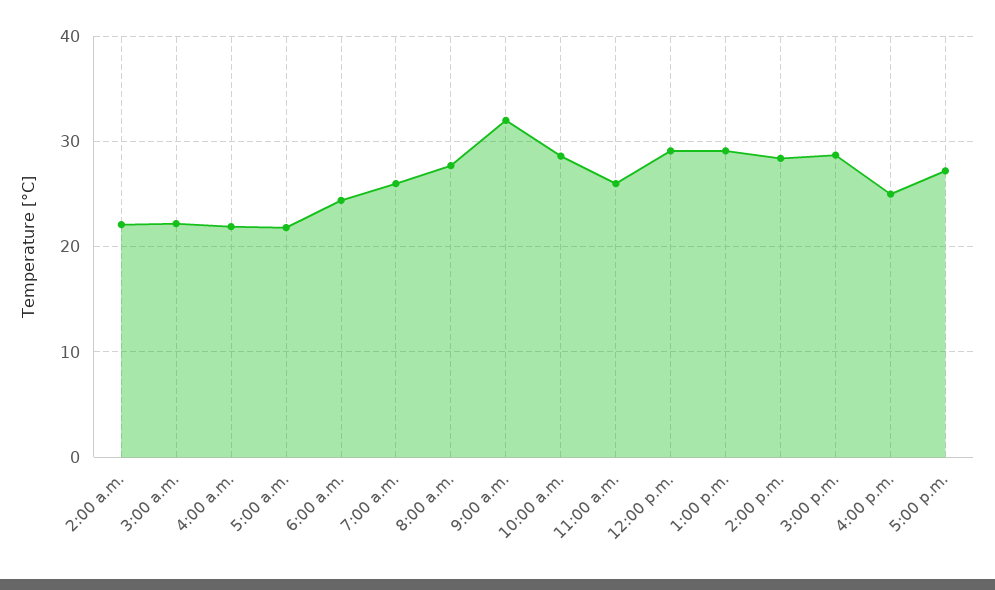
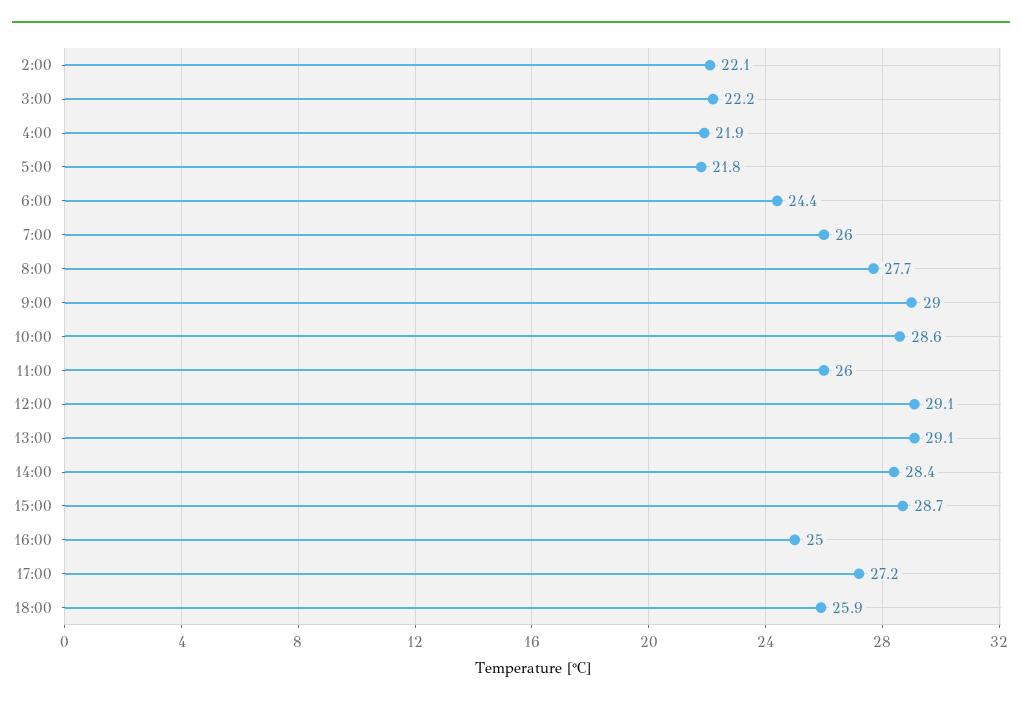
9:00 a.m.: 32 -> 29
18:00: none -> 25.9

